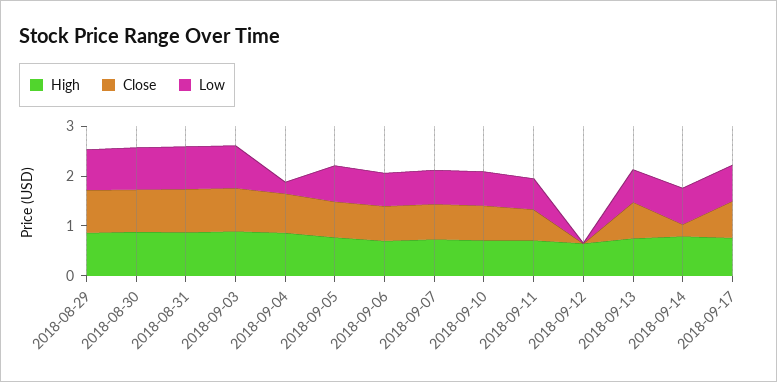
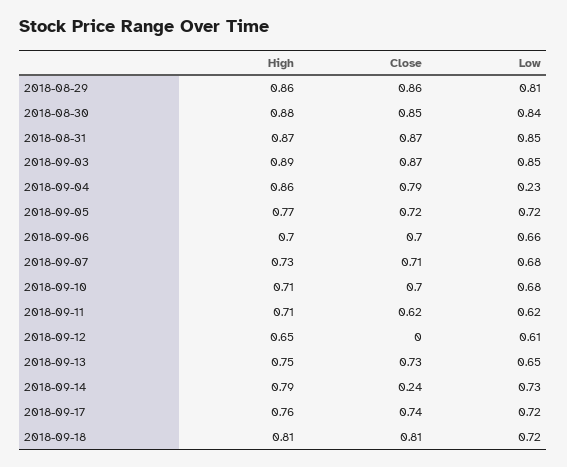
Low, 2018-09-12: 0 -> 0.61
High, 2018-09-18: none -> 0.81
Close, 2018-09-18: none -> 0.81
Low, 2018-09-18: none -> 0.72

